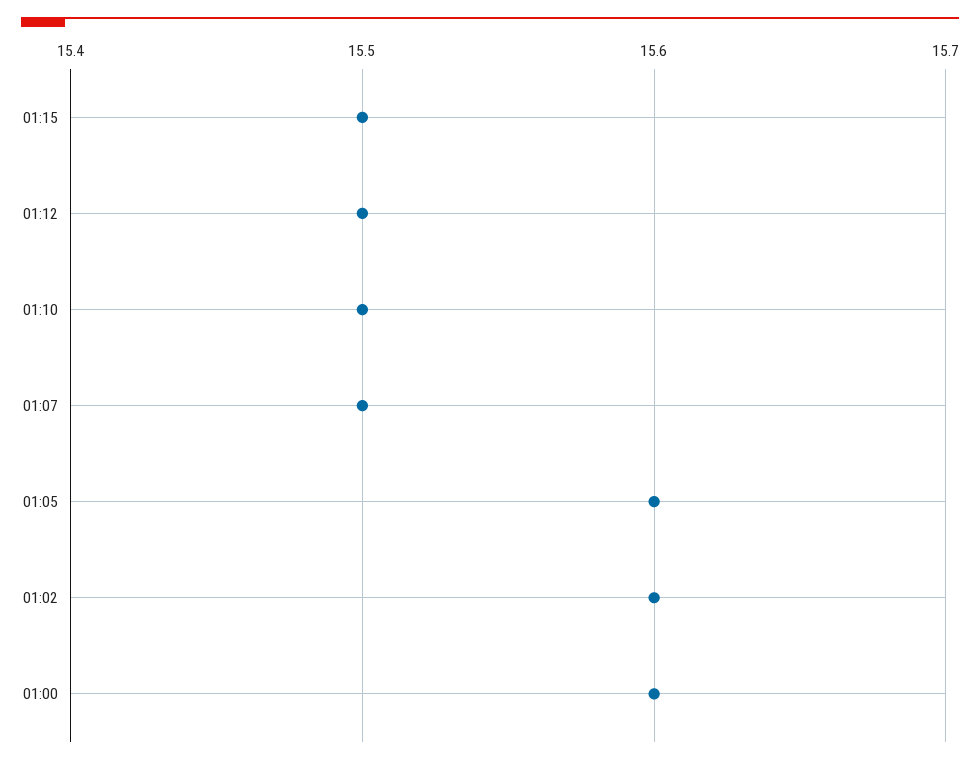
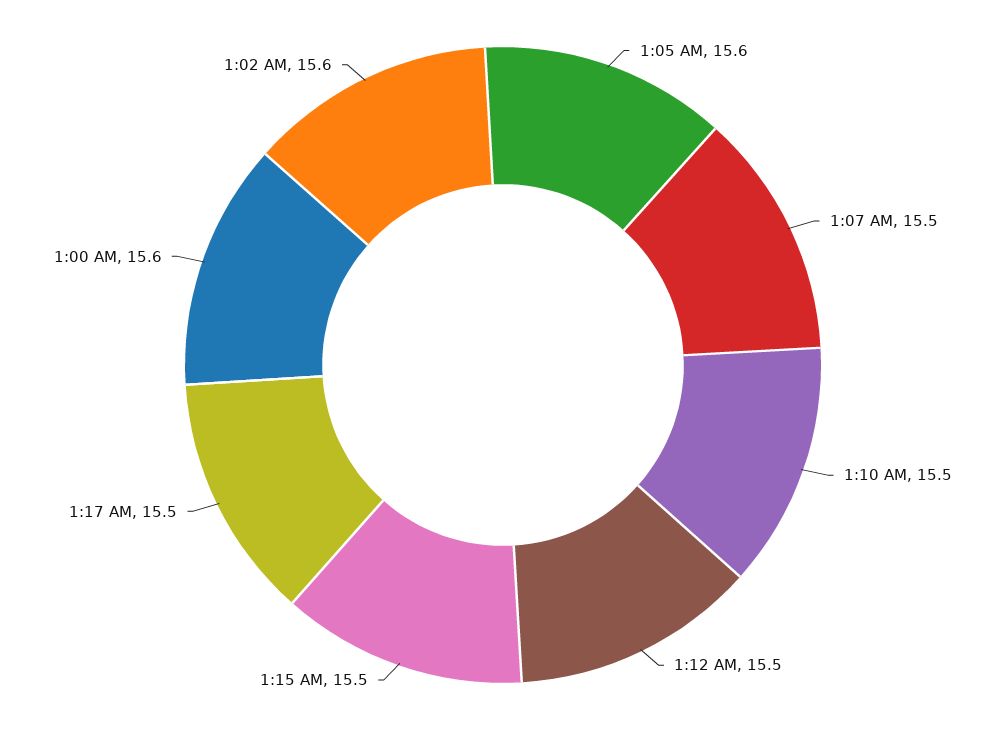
1:17 AM: none -> 15.5

